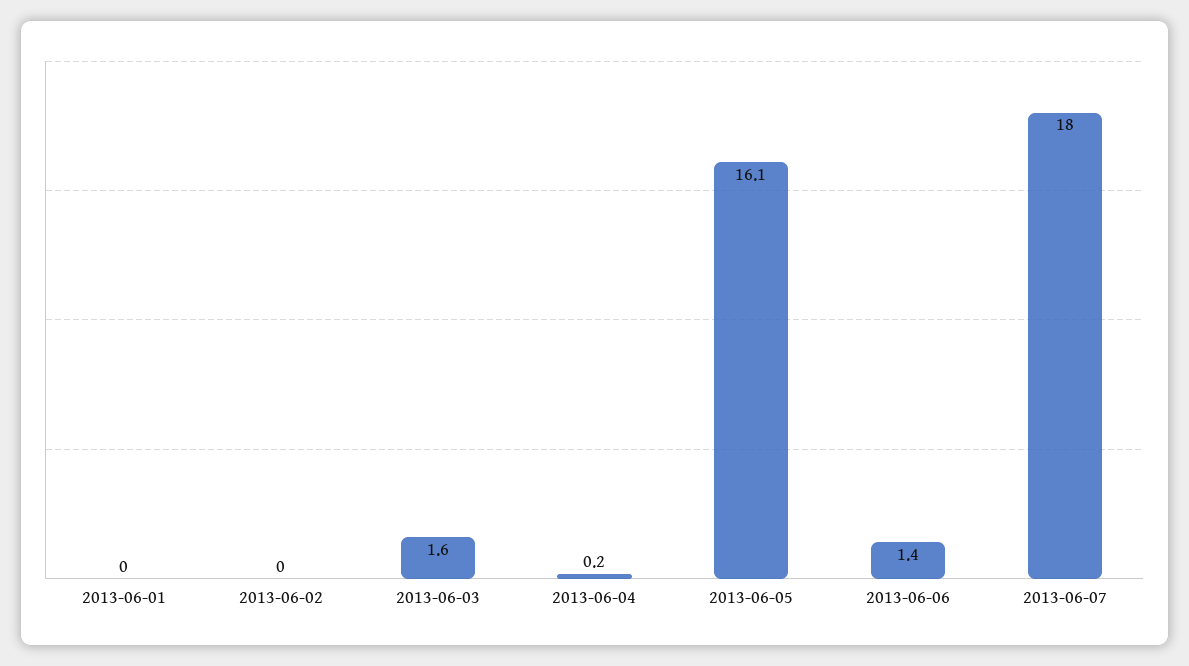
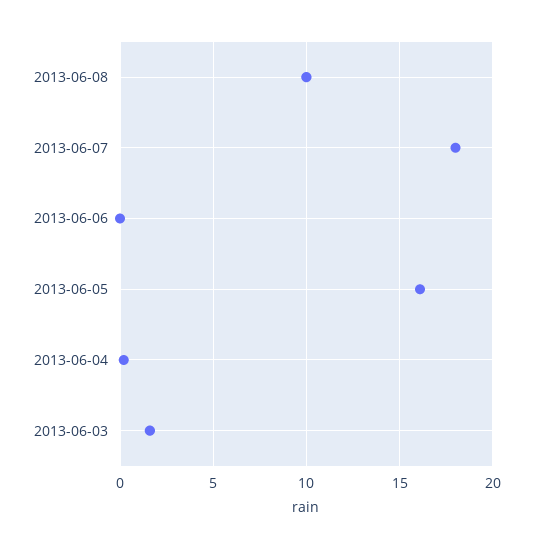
2013-06-01: 0 -> none
2013-06-02: 0 -> none
2013-06-06: 1.4 -> 0
2013-06-08: none -> 10

